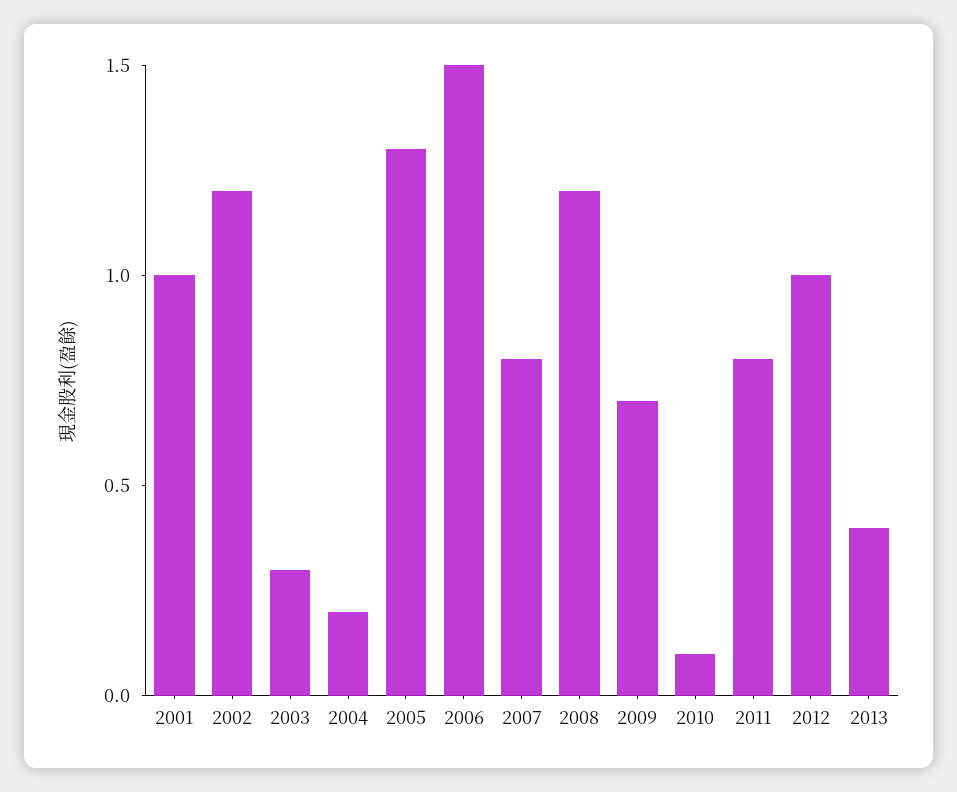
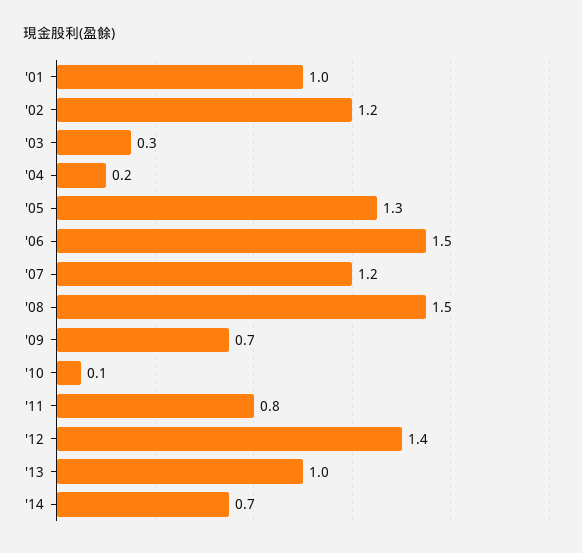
2007: 0.8 -> 1.2
2008: 1.2 -> 1.5
2012: 1 -> 1.4
2013: 0.4 -> 1
'14: none -> 0.7

